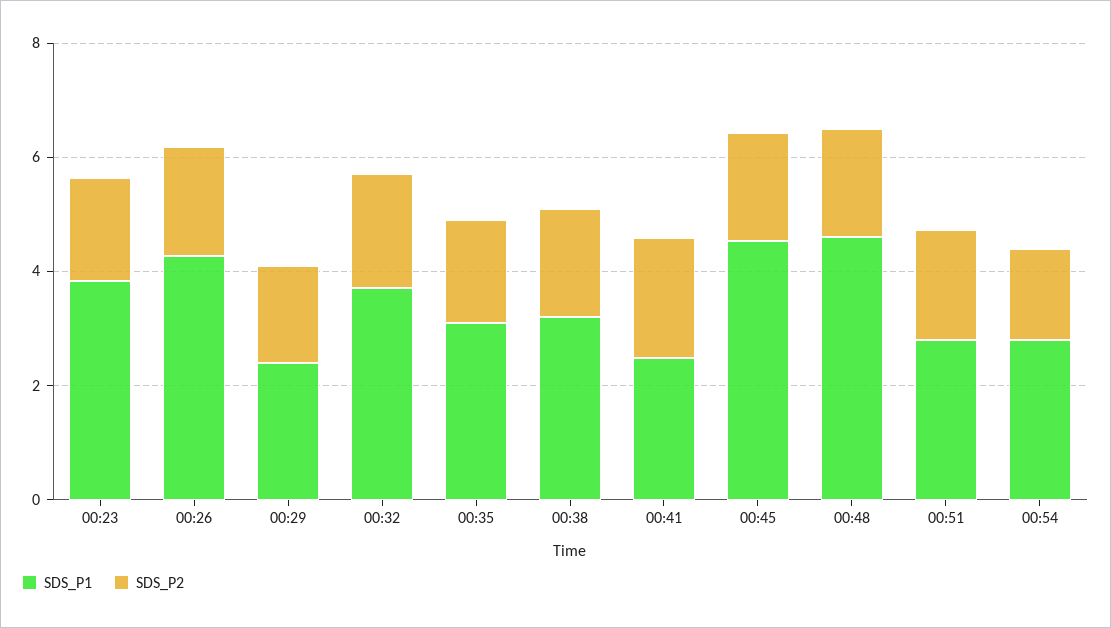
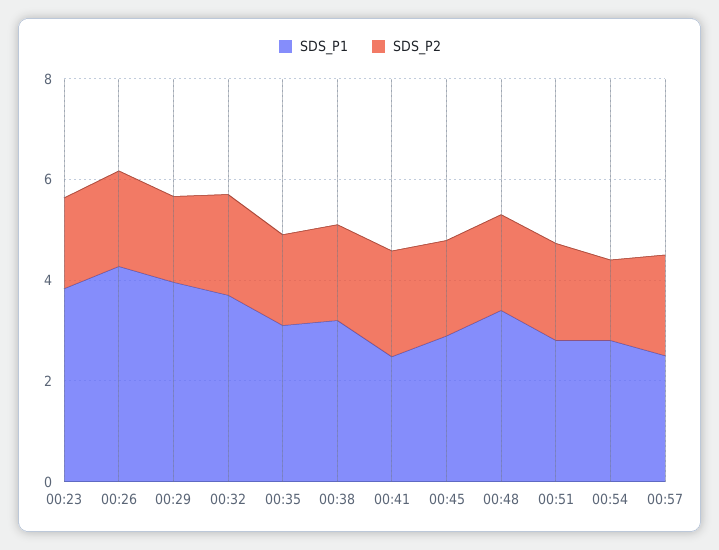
SDS_P1, 00:29: 2.5 -> 4
SDS_P1, 00:45: 4.5 -> 3
SDS_P1, 00:48: 4.5 -> 3.5
SDS_P1, 00:57: none -> 2.5
SDS_P2, 00:57: none -> 2

